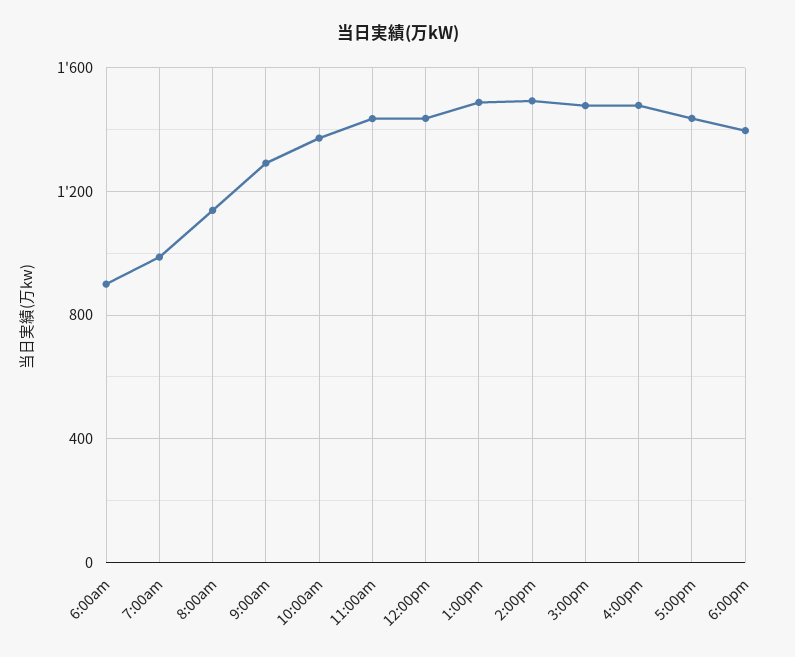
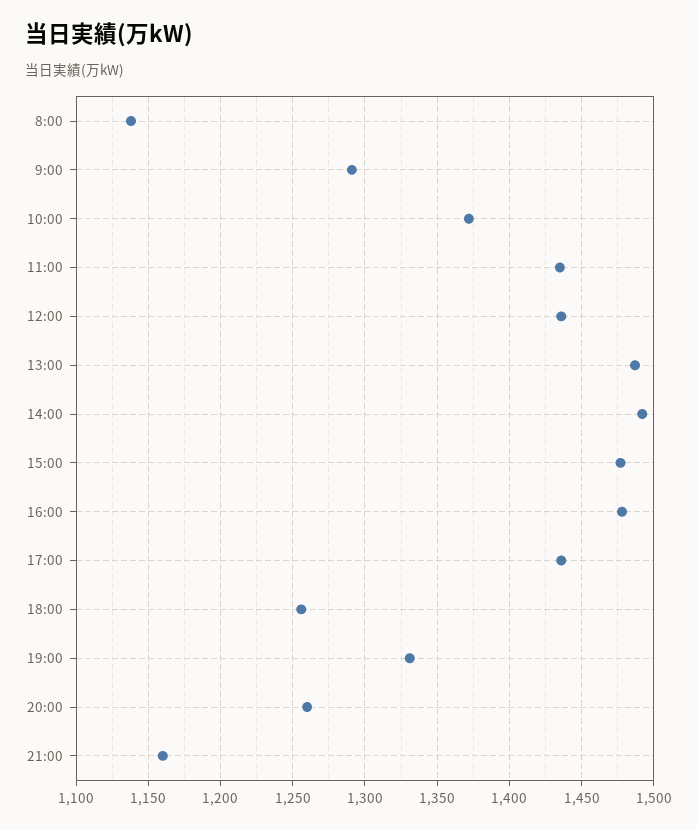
6:00am: 900 -> none
7:00am: 1000 -> none
6:00pm: 1400 -> 1255
19:00: none -> 1330
20:00: none -> 1260
21:00: none -> 1160

